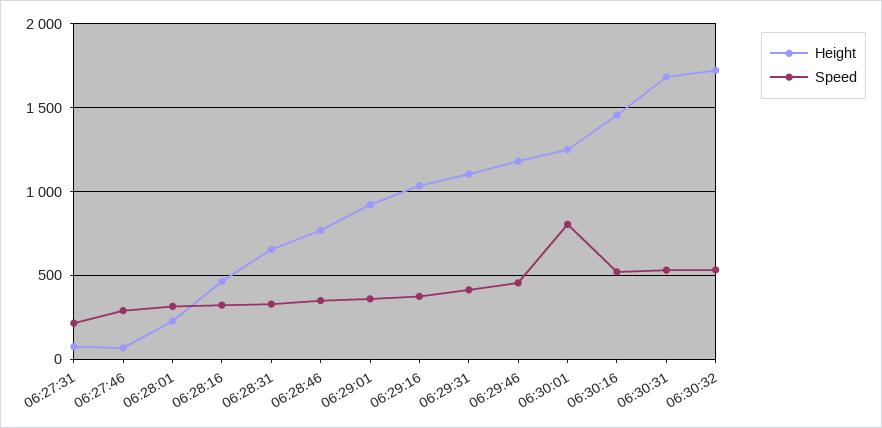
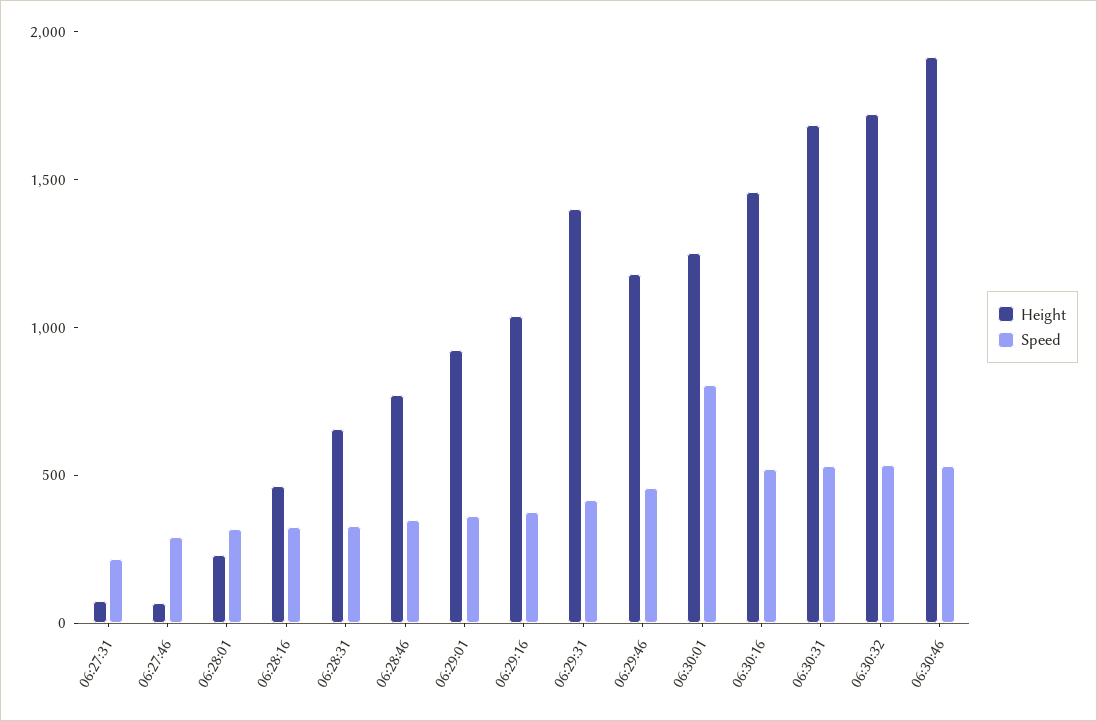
Height, 06:29:31: 1100 -> 1400
Height, 06:30:46: none -> 1900
Speed, 06:30:46: none -> 500

